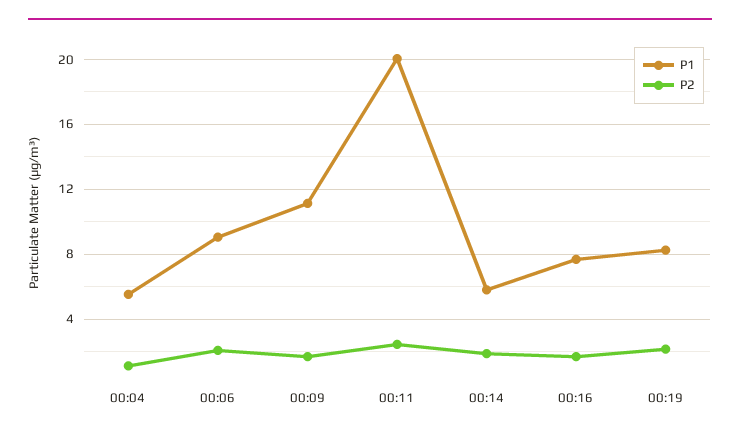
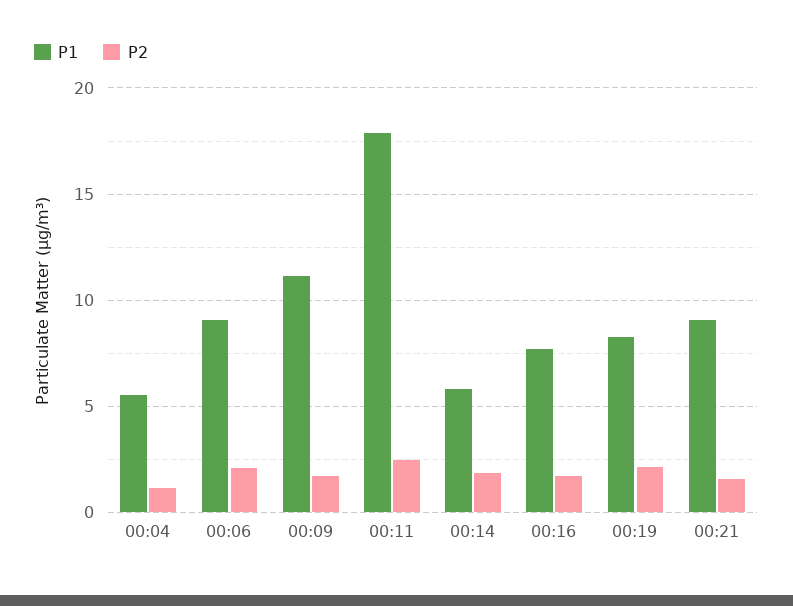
P1, 00:11: 20 -> 18
P1, 00:21: none -> 9
P2, 00:21: none -> 1.5

